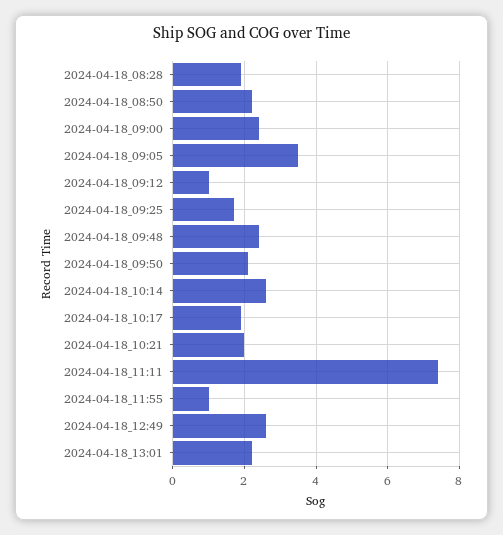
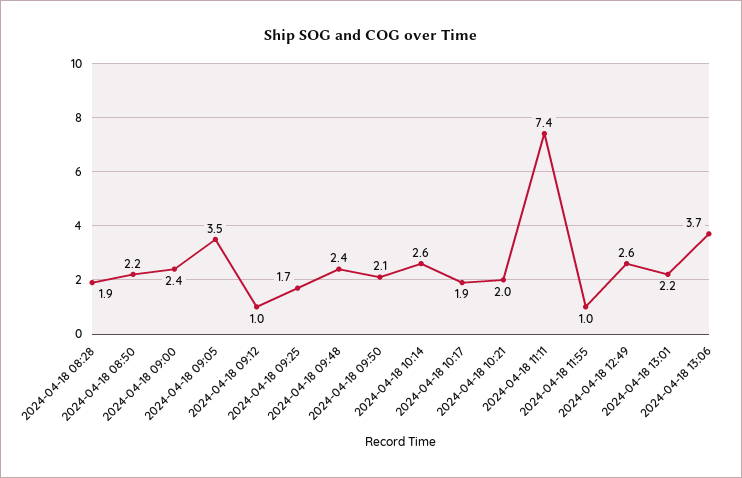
2024-04-18 13:06: none -> 3.7

